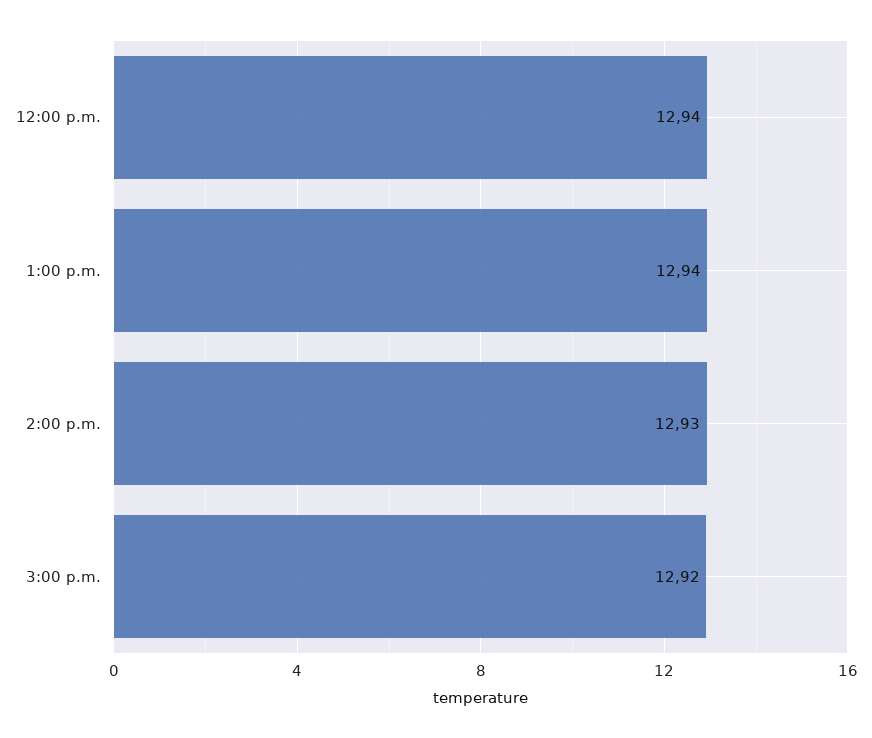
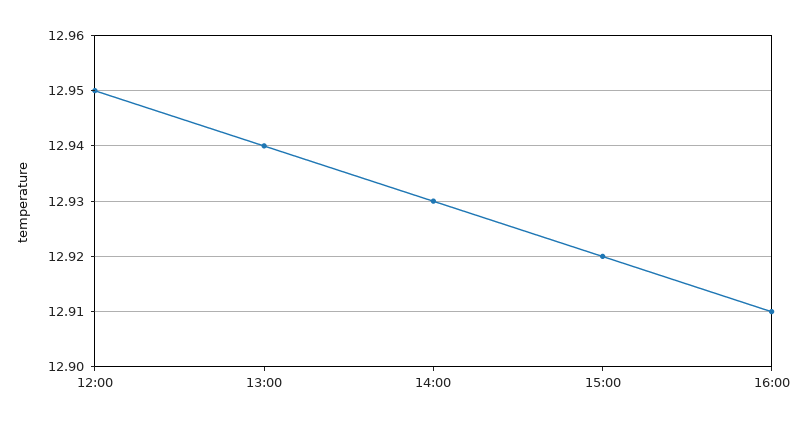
12:00 p.m.: 12.94 -> 12.95
16:00: none -> 12.91

